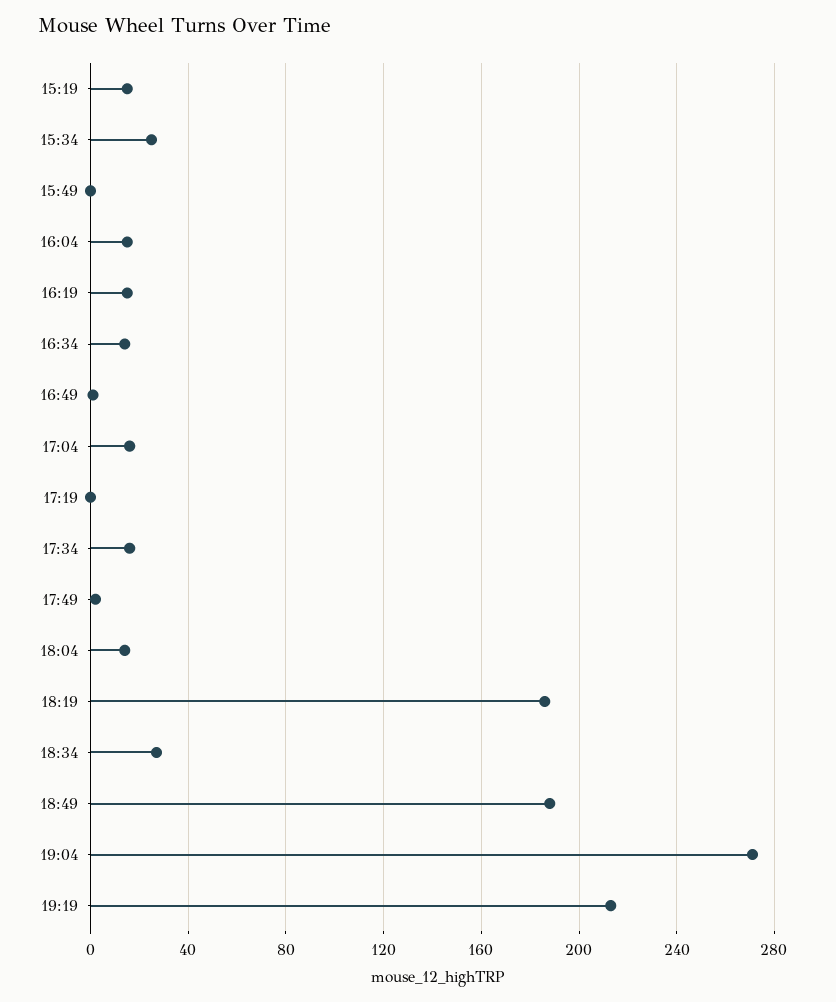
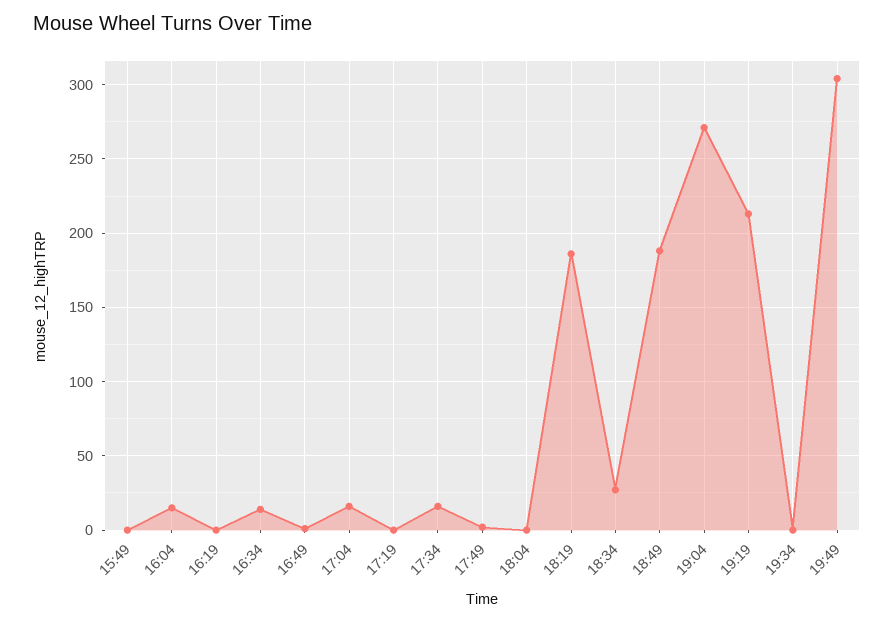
15:19: 15 -> none
15:34: 25 -> none
16:19: 15 -> 0
18:04: 15 -> 0
19:34: none -> 0
19:49: none -> 305

